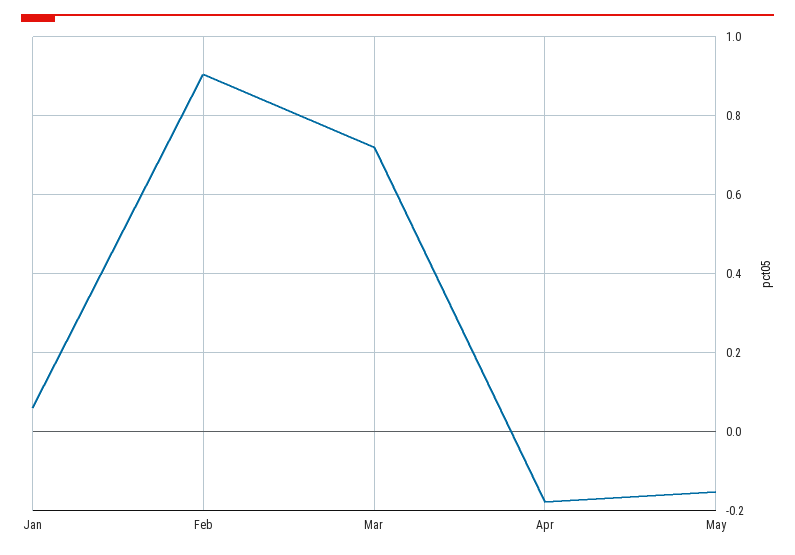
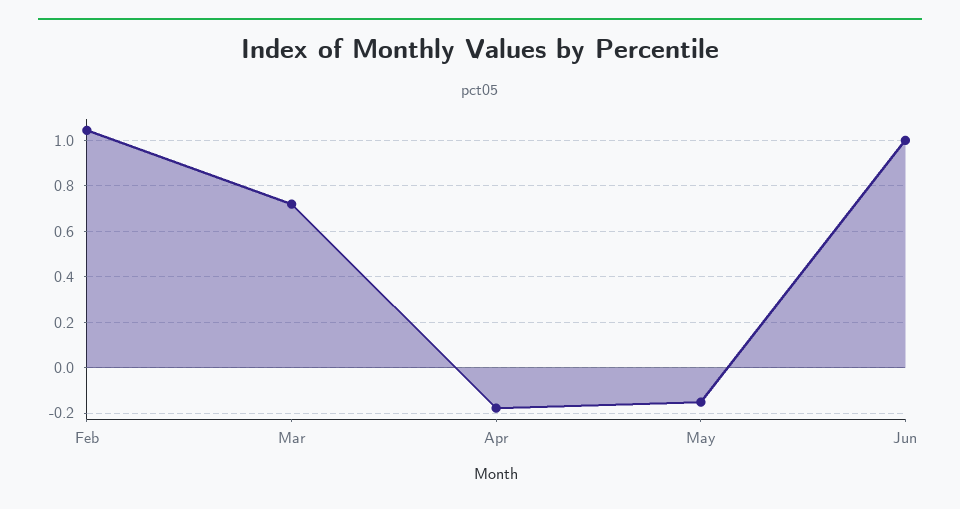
Jan: 0.06 -> none
Feb: 0.9 -> 1.05
Jun: none -> 1

